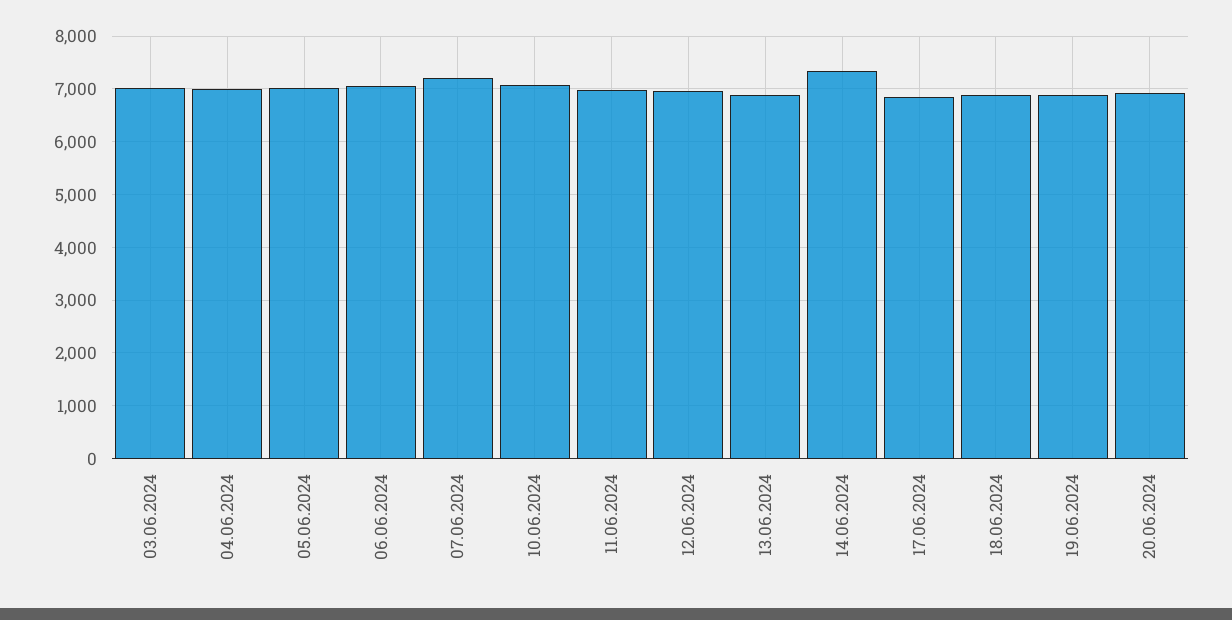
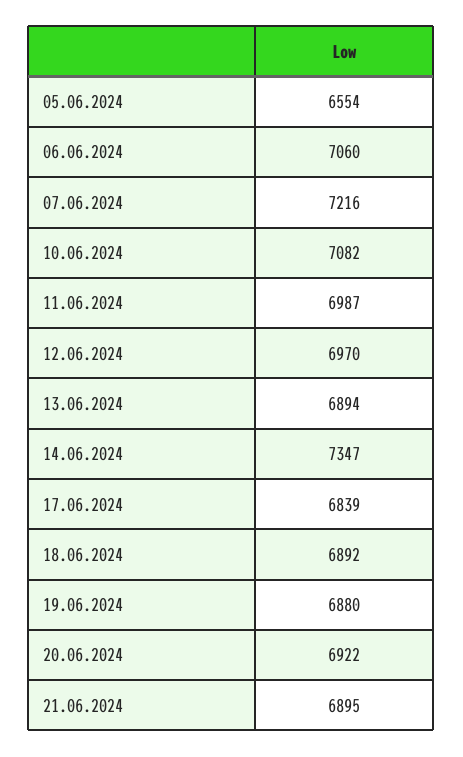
03.06.2024: 7000 -> none
04.06.2024: 7000 -> none
05.06.2024: 7000 -> 6554
21.06.2024: none -> 6895

